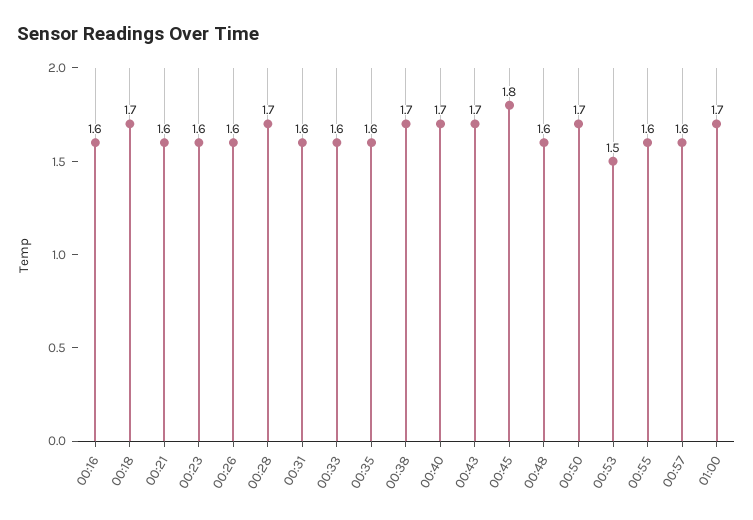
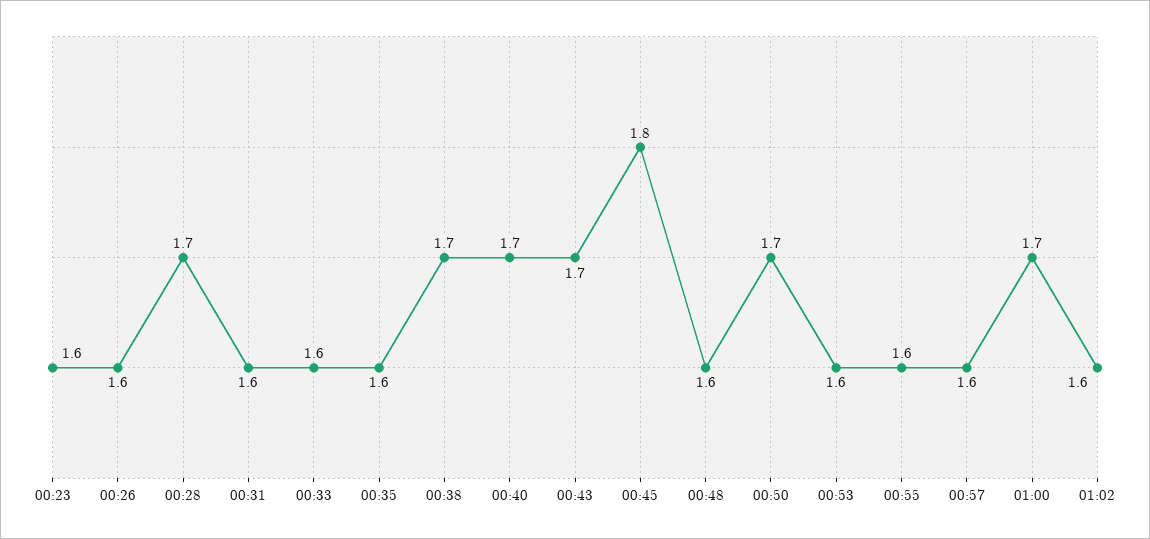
00:16: 1.6 -> none
00:18: 1.7 -> none
00:21: 1.6 -> none
00:53: 1.5 -> 1.6
01:02: none -> 1.6

